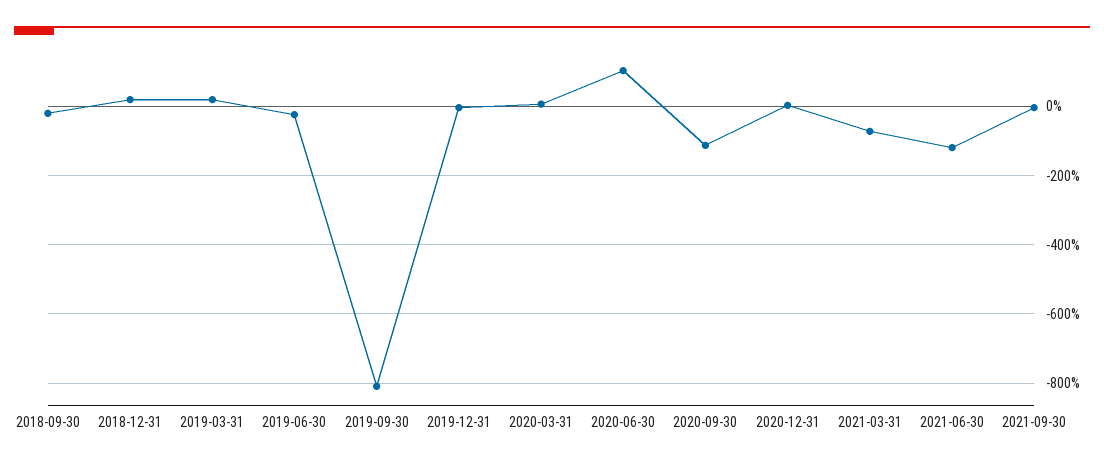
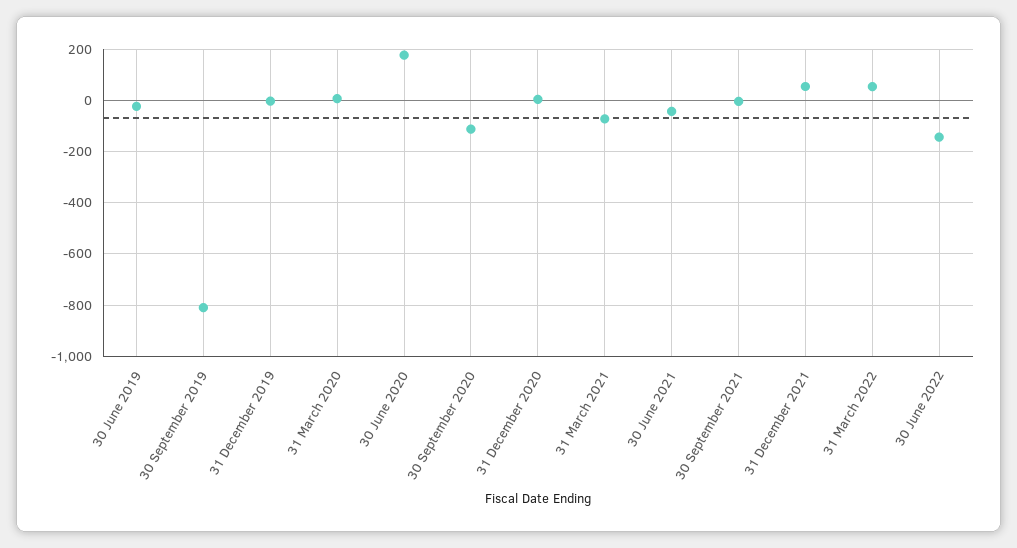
2018-09-30: -20 -> none
2018-12-31: 20 -> none
2019-03-31: 20 -> none
2020-06-30: 100 -> 175
2021-06-30: -120 -> -50
31 December 2021: none -> 50
31 March 2022: none -> 50
30 June 2022: none -> -150

